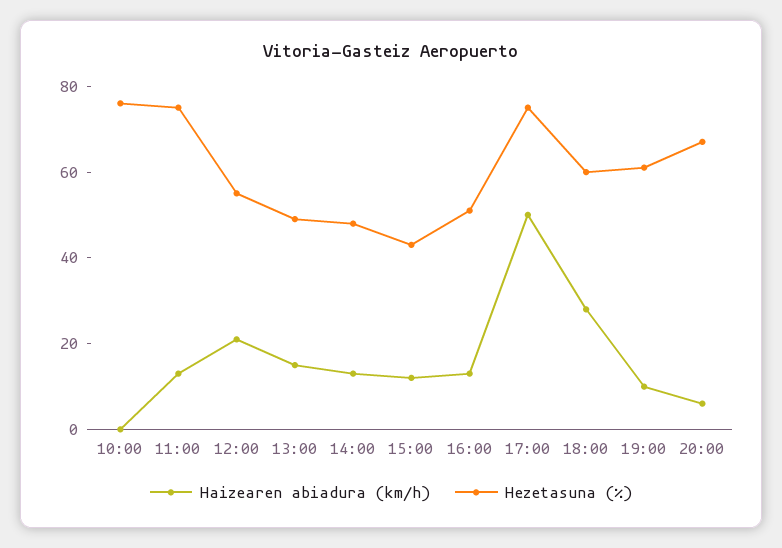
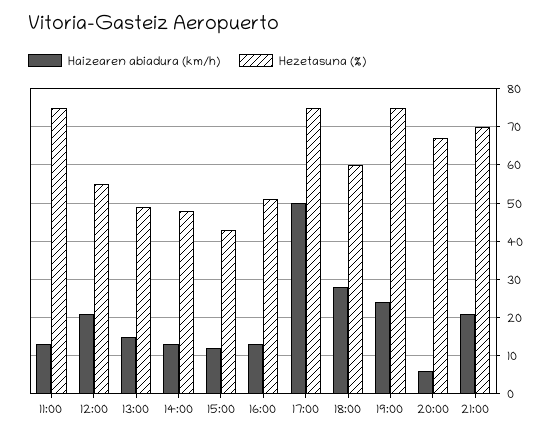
Haizearen abiadura (km/h), 10:00: 0 -> none
Hezetasuna (%), 10:00: 75 -> none
Haizearen abiadura (km/h), 19:00: 10 -> 25
Hezetasuna (%), 19:00: 60 -> 75
Haizearen abiadura (km/h), 21:00: none -> 20
Hezetasuna (%), 21:00: none -> 70

